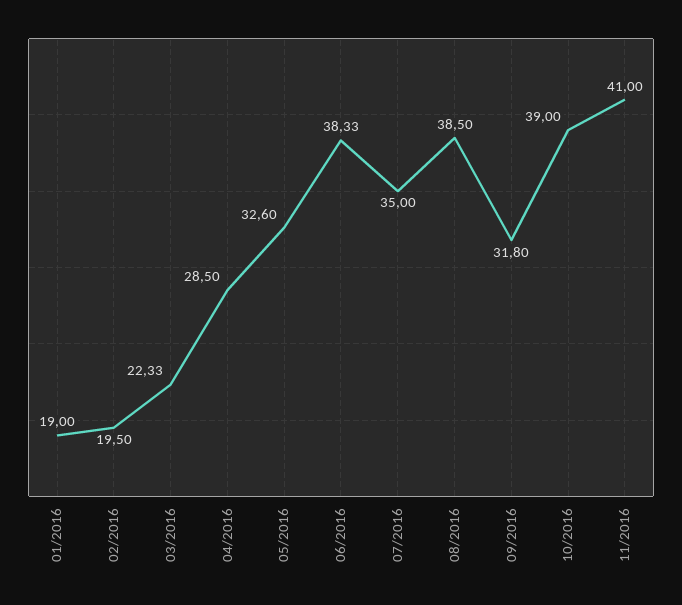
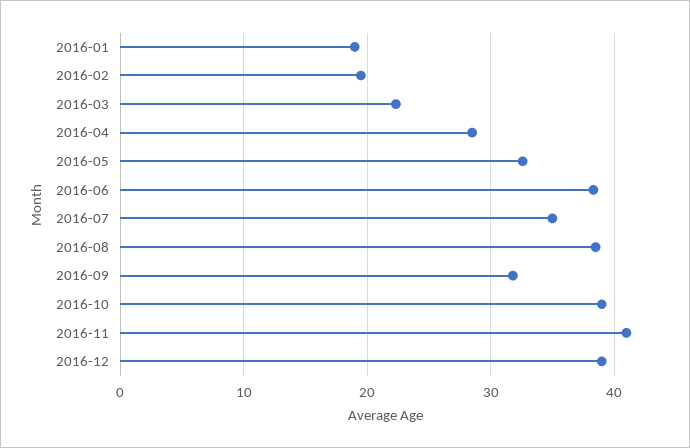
2016-12: none -> 39

